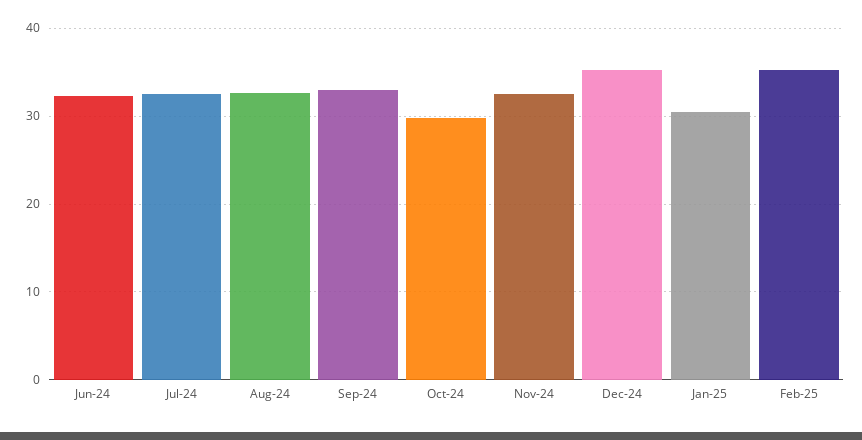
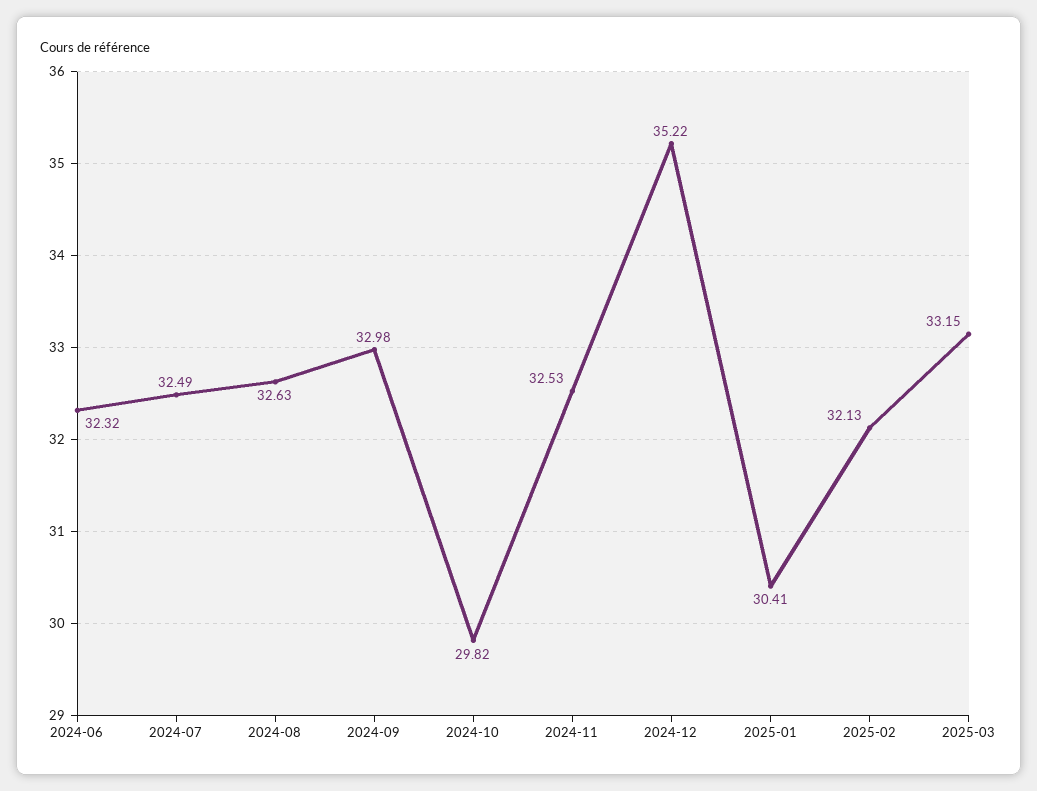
Feb-25: 35 -> 32.13
2025-03: none -> 33.15

